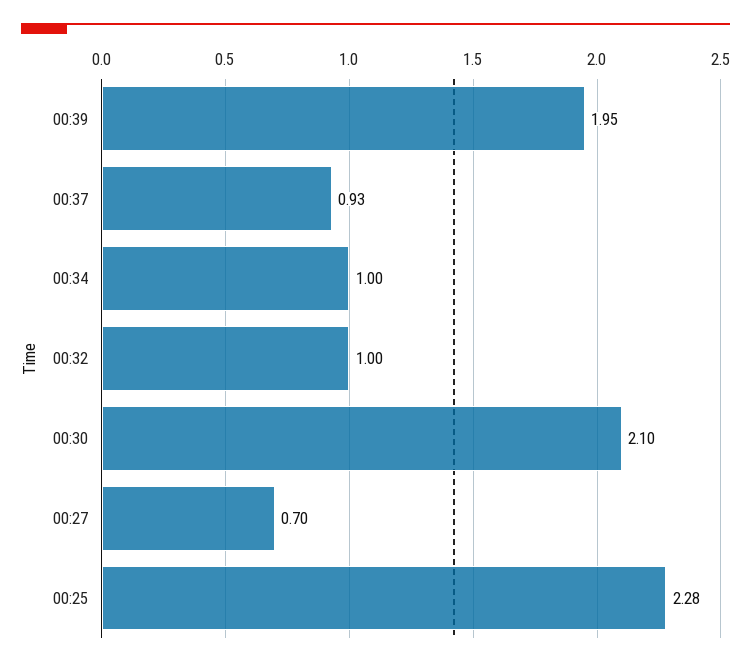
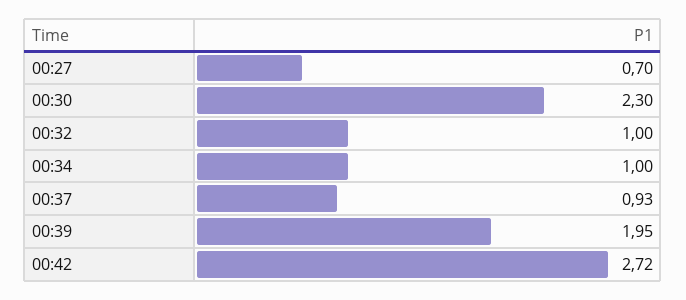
00:30: 2.1 -> 2.3
00:25: 2.28 -> none
00:42: none -> 2.72

